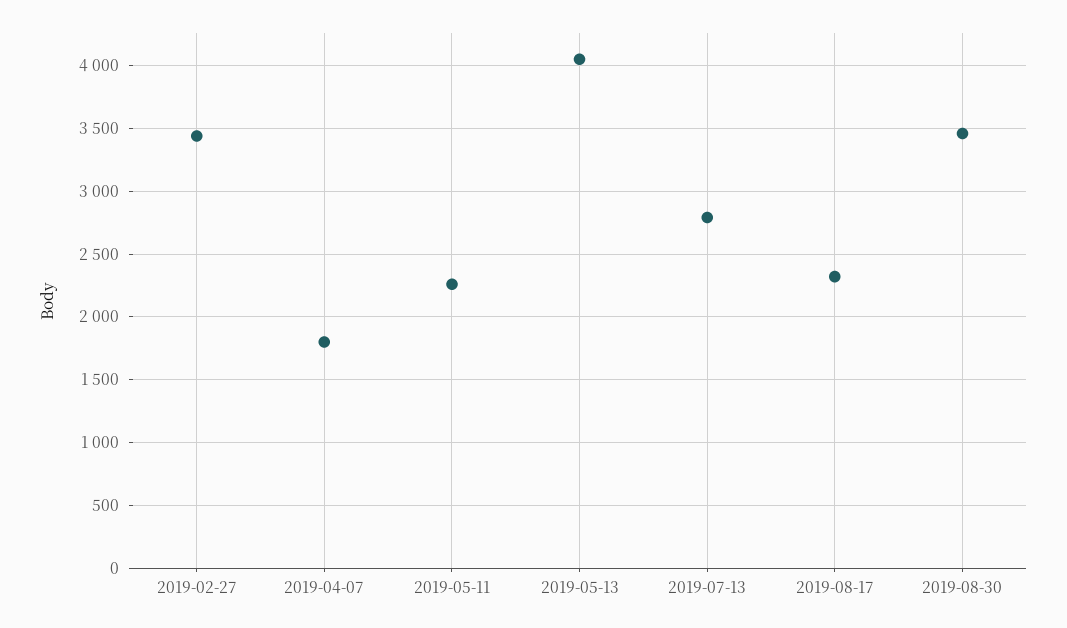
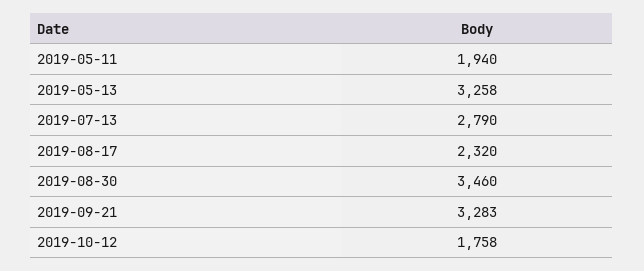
2019-02-27: 3450 -> none
2019-04-07: 1800 -> none
2019-05-11: 2250 -> 1940
2019-05-13: 4050 -> 3258
2019-09-21: none -> 3283
2019-10-12: none -> 1758

